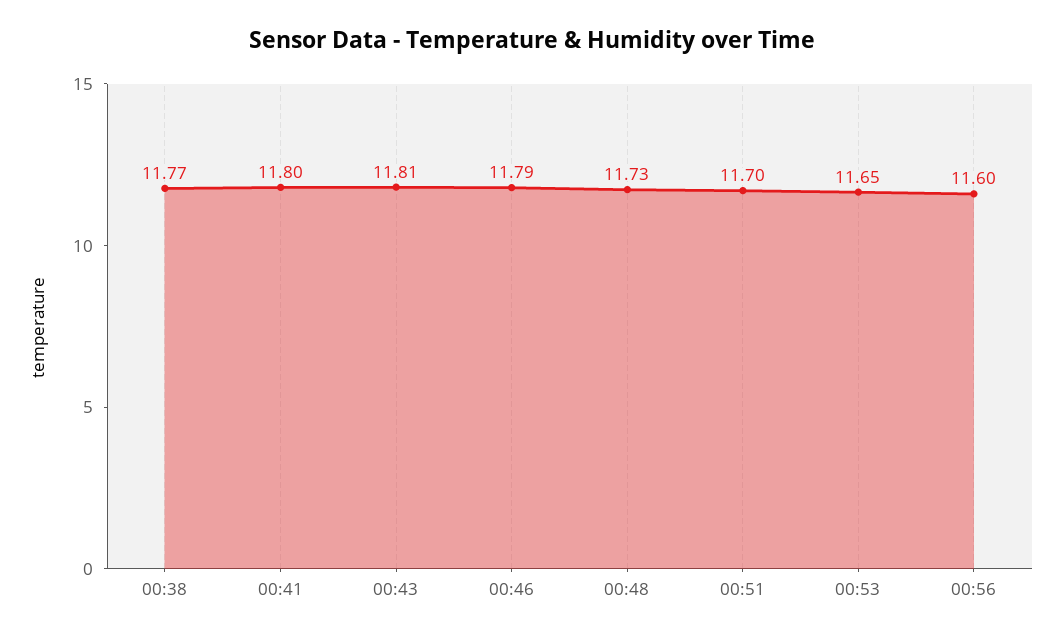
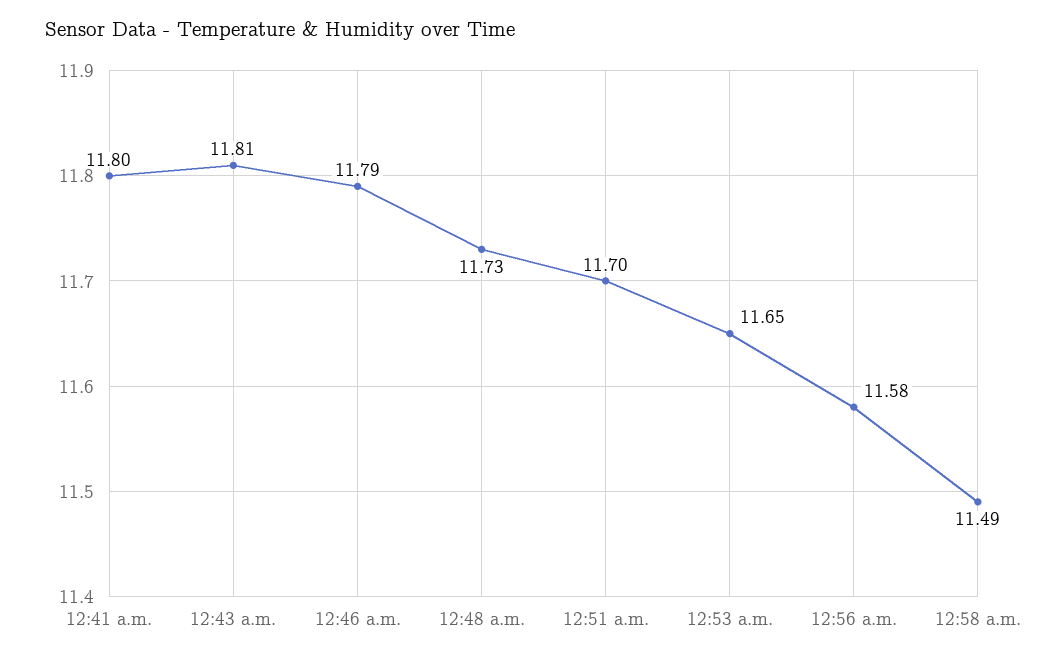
00:38: 11.77 -> none
00:56: 11.6 -> 11.58
12:58 a.m.: none -> 11.49

